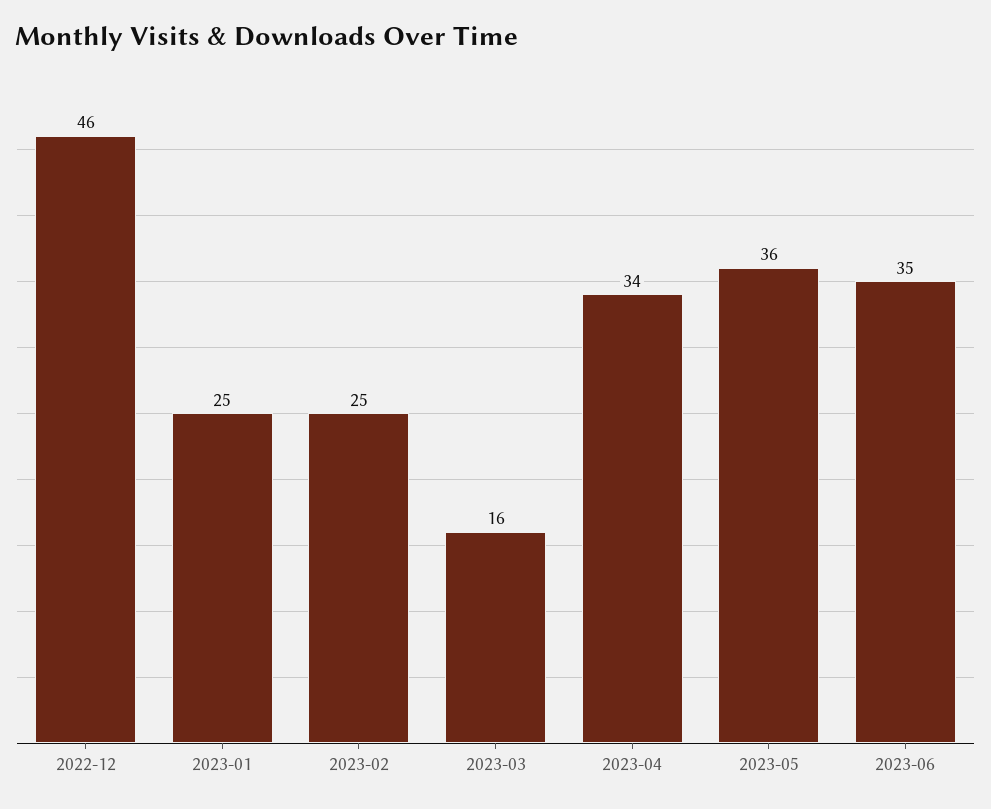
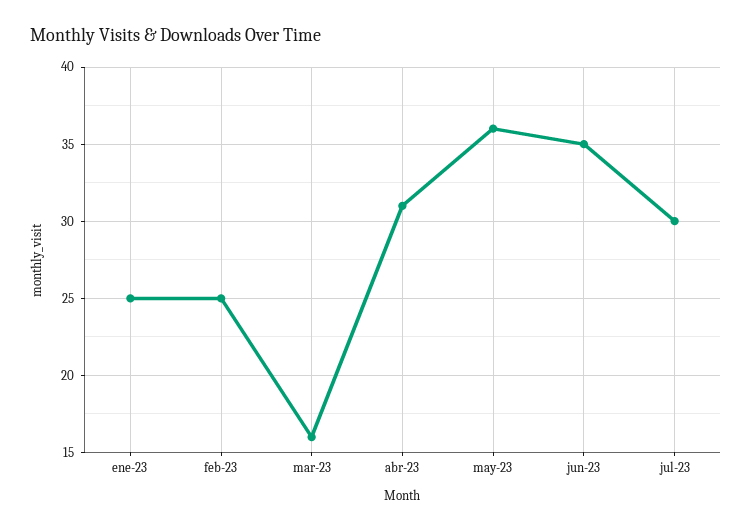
2022-12: 46 -> none
2023-04: 34 -> 31
jul-23: none -> 30

